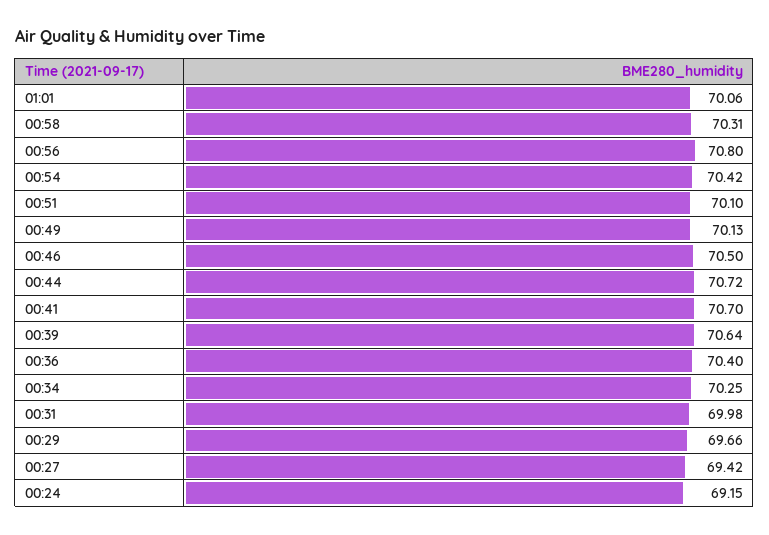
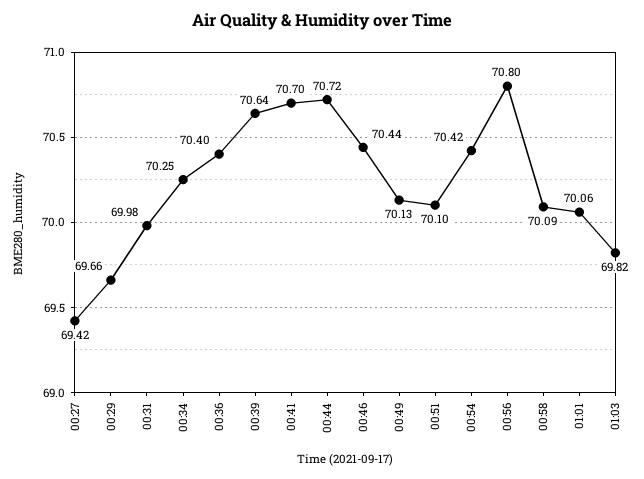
00:58: 70.31 -> 70.09
00:46: 70.5 -> 70.44
00:24: 69.15 -> none
01:03: none -> 69.82

